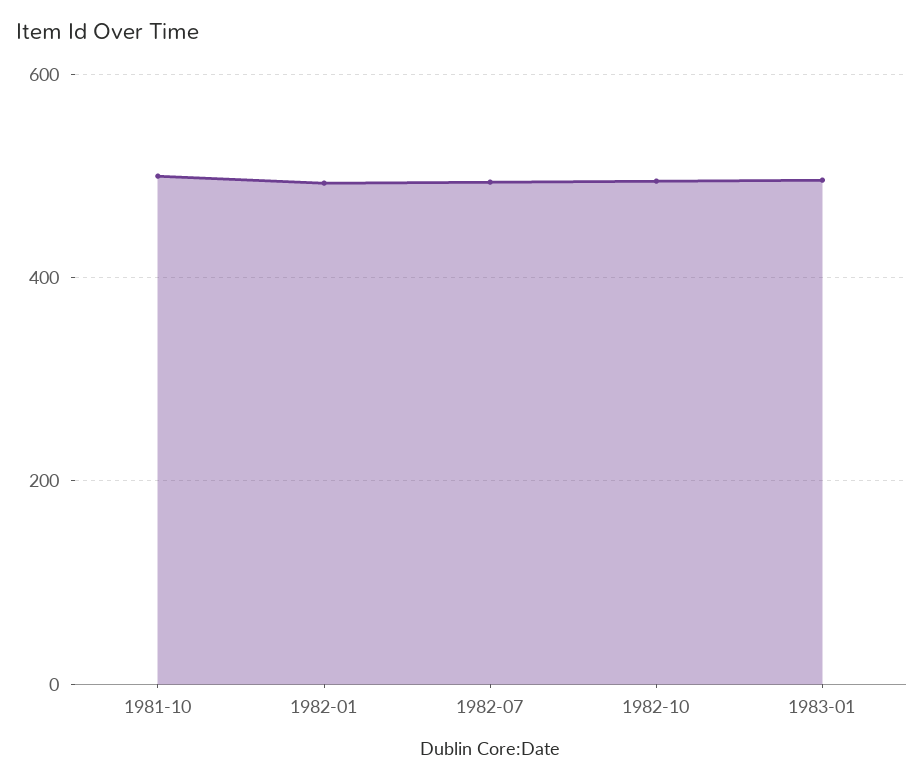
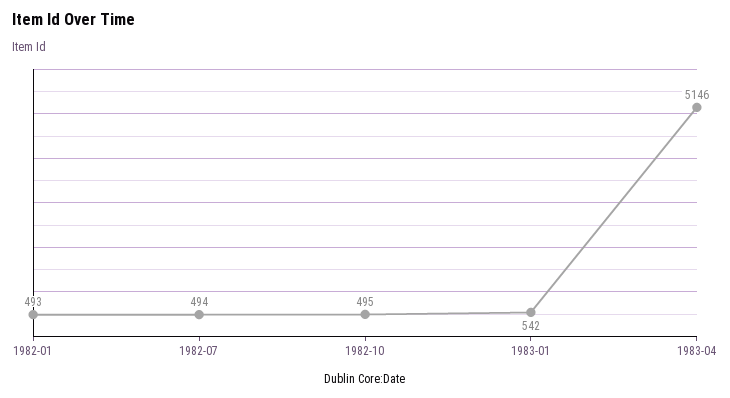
1981-10: 500 -> none
1983-01: 500 -> 542
1983-04: none -> 5146

